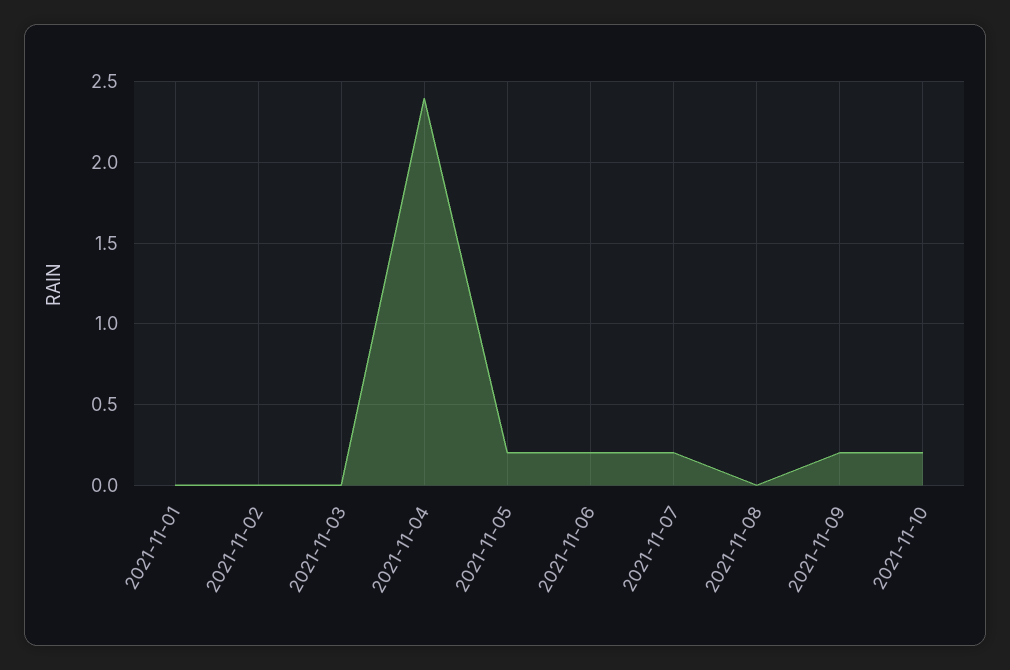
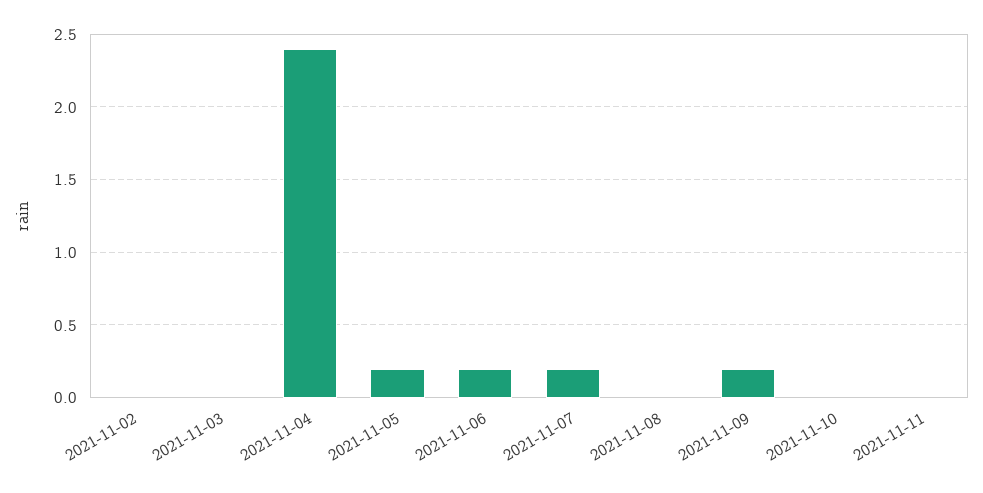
2021-11-01: 0 -> none
2021-11-10: 0.2 -> 0
2021-11-11: none -> 0

